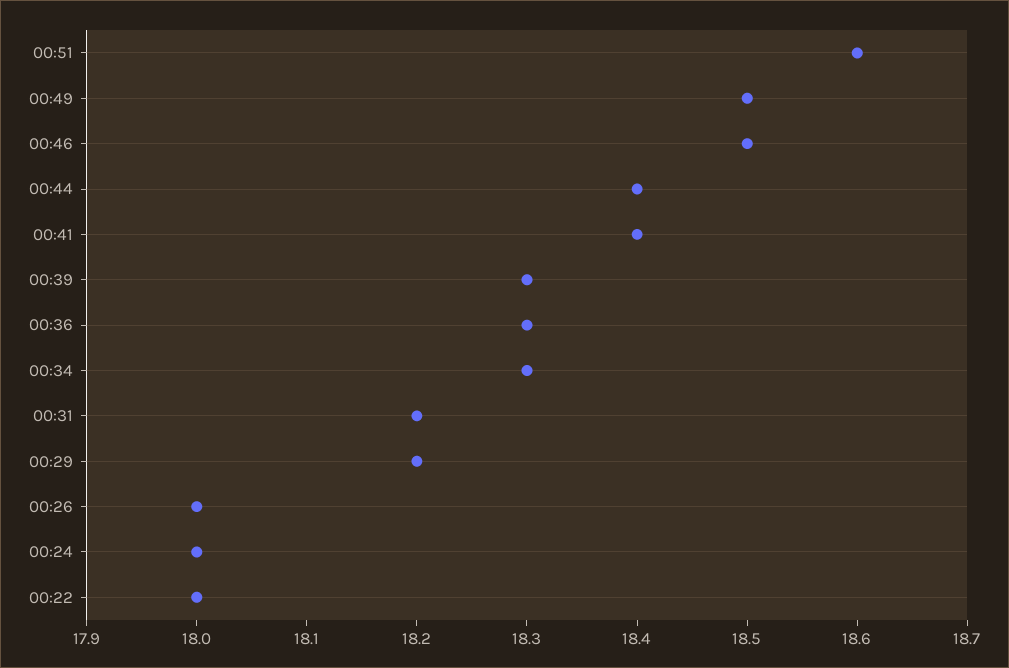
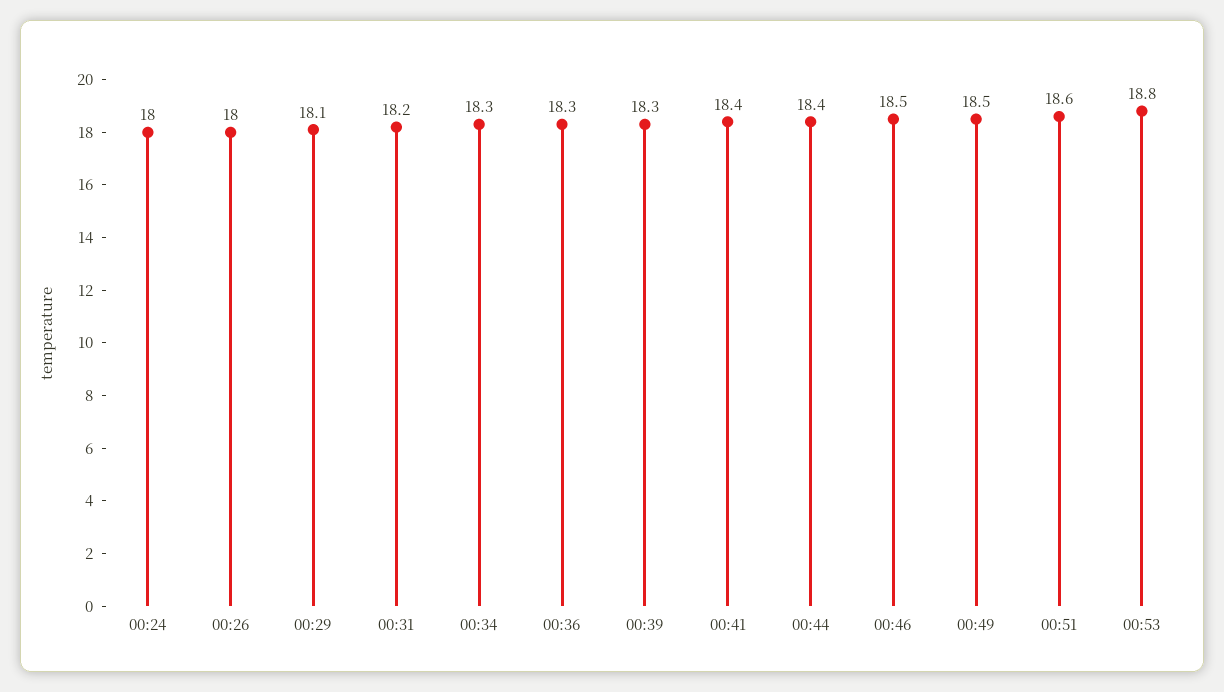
00:29: 18.2 -> 18.1
00:22: 18 -> none
00:53: none -> 18.8

